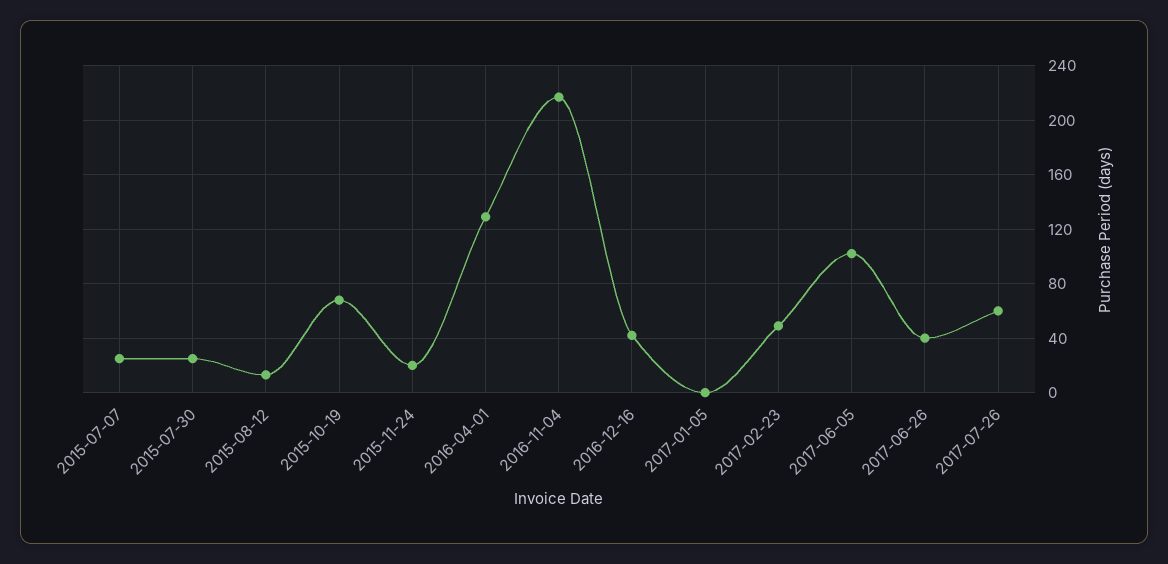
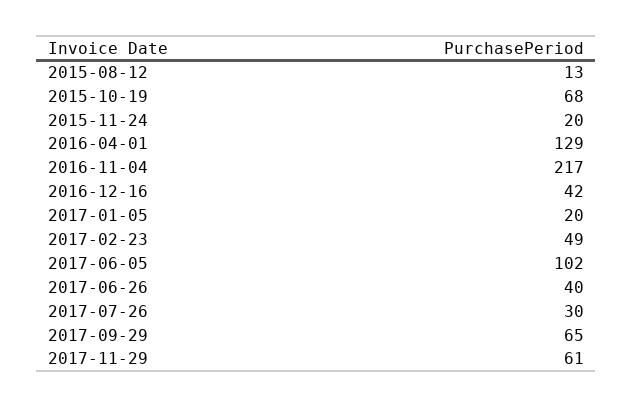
2015-07-07: 25 -> none
2015-07-30: 25 -> none
2017-01-05: 0 -> 20
2017-07-26: 60 -> 30
2017-09-29: none -> 65
2017-11-29: none -> 61

